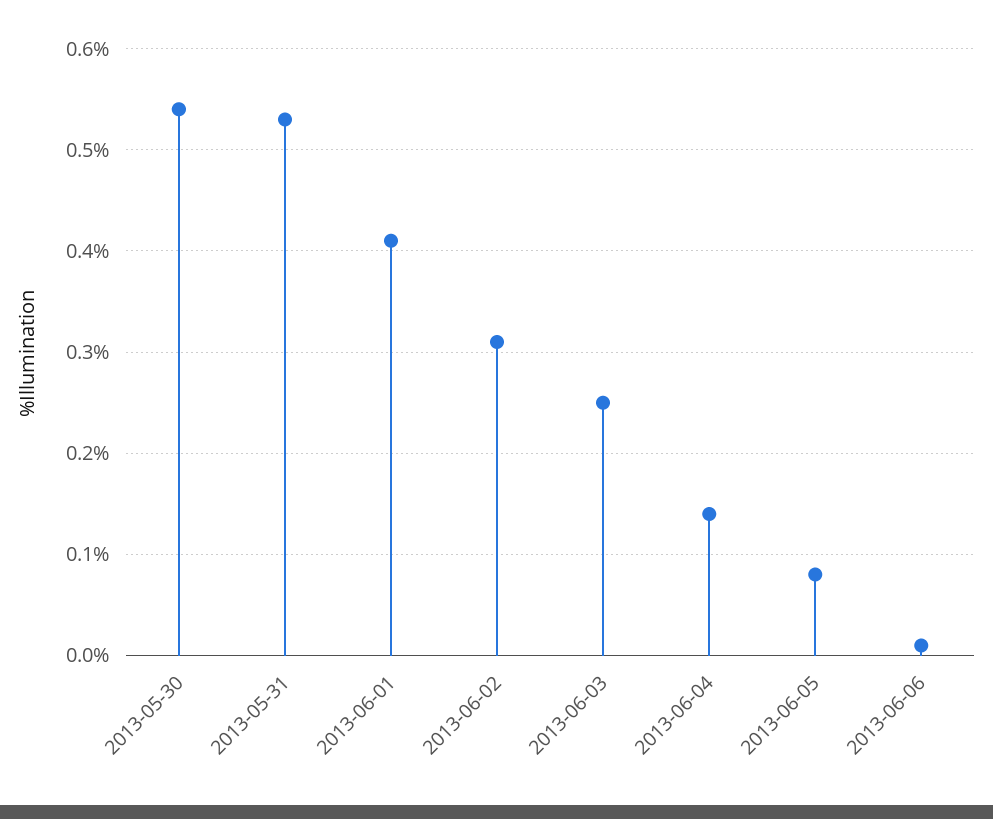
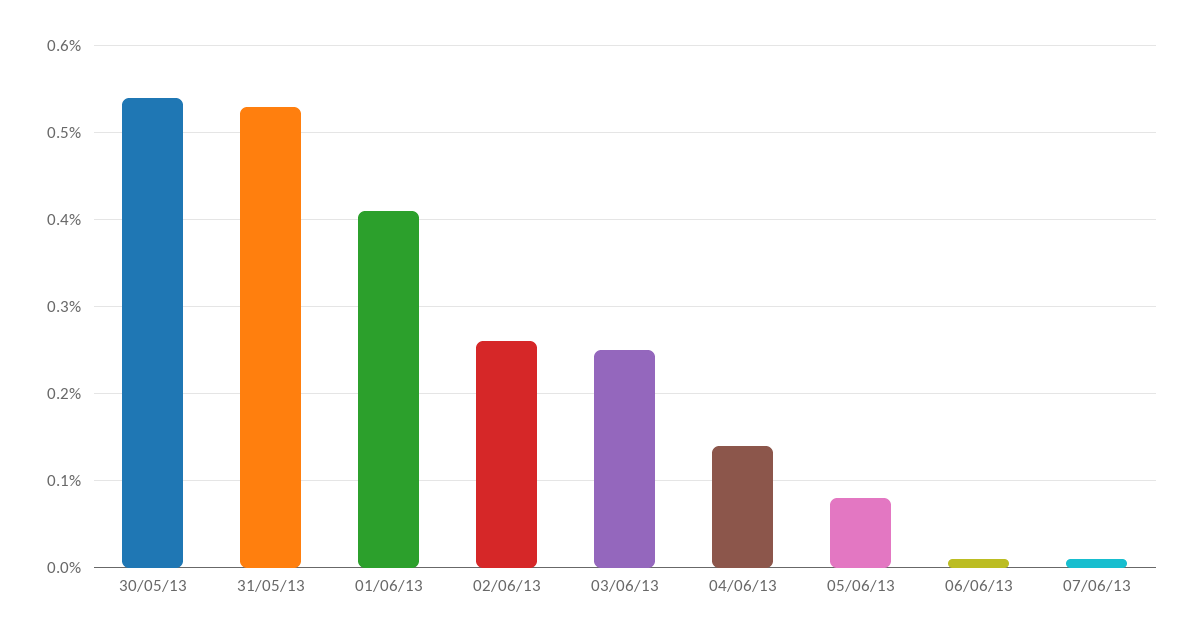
2013-06-02: 0.31 -> 0.26
07/06/13: none -> 0.01

